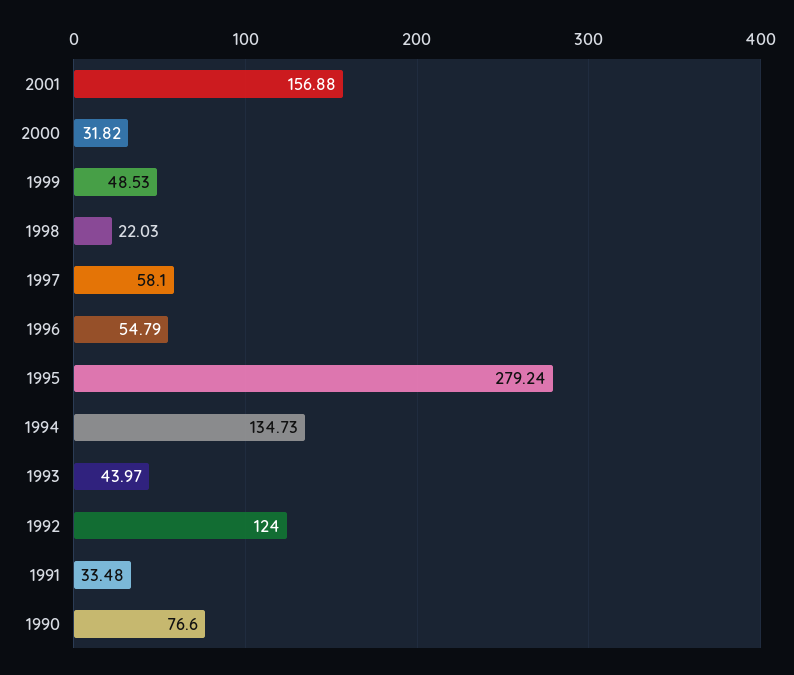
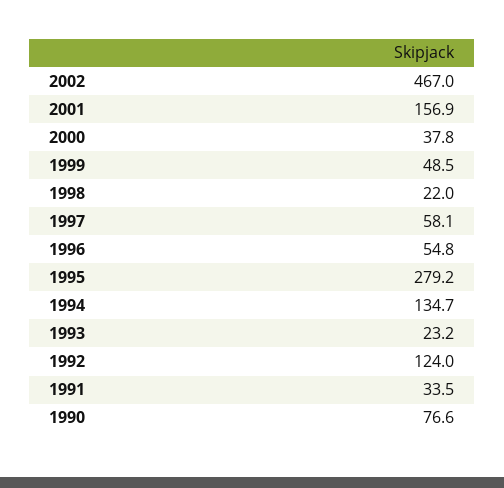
2000: 31.82 -> 37.8
1993: 43.97 -> 23.2
2002: none -> 467

